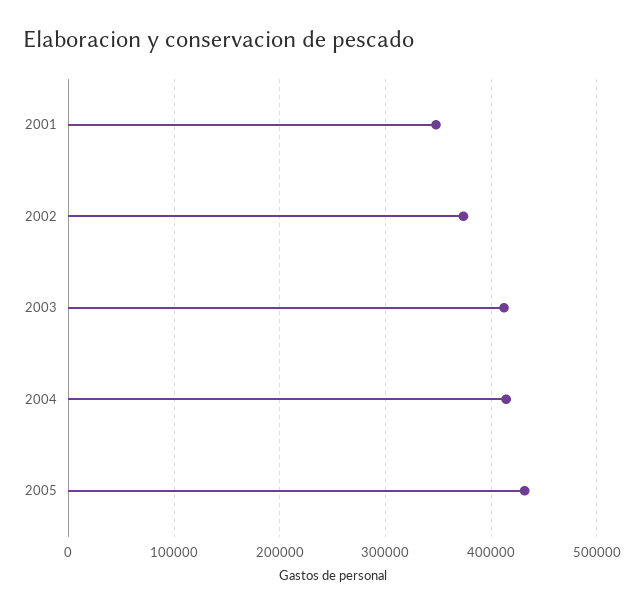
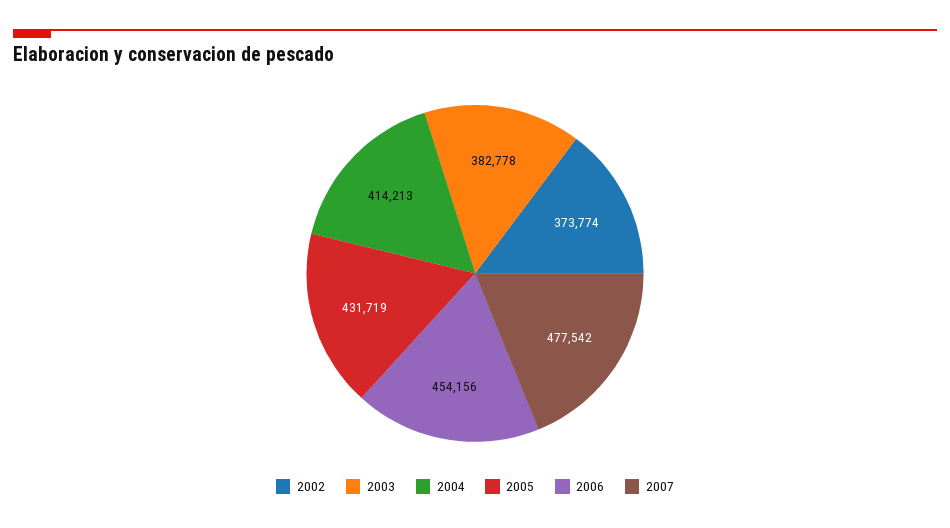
2001: 350000 -> none
2003: 410000 -> 382778
2006: none -> 454156
2007: none -> 477542

